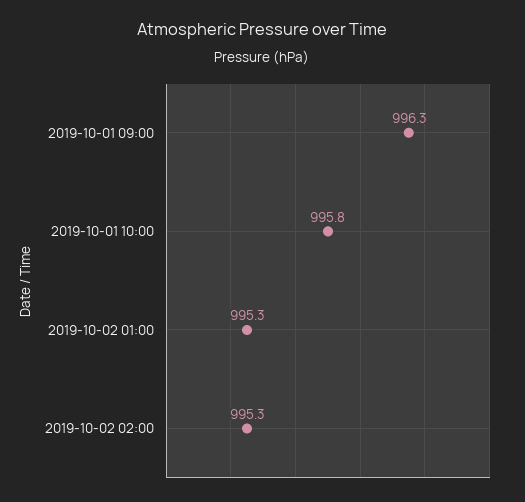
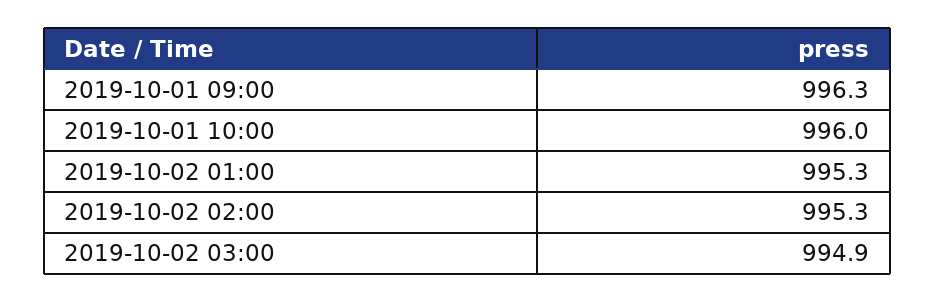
2019-10-01 10:00: 995.8 -> 996
2019-10-02 03:00: none -> 994.9

